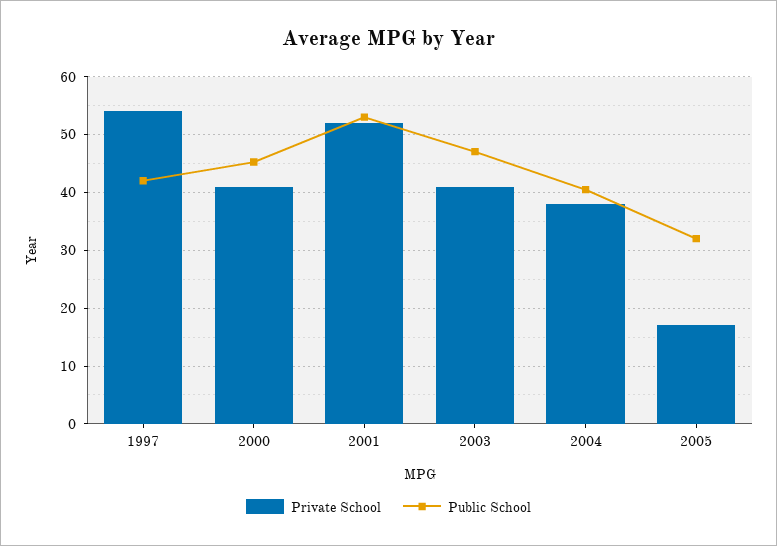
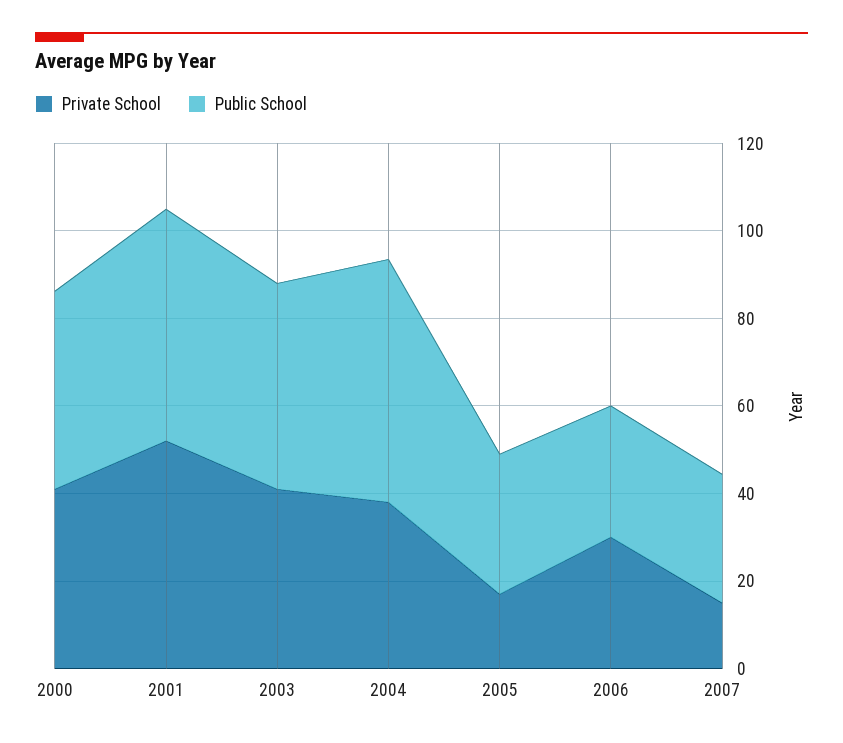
Private School, 1997: 54 -> none
Public School, 1997: 42 -> none
Public School, 2004: 40 -> 55
Private School, 2006: none -> 30
Public School, 2006: none -> 30
Private School, 2007: none -> 15
Public School, 2007: none -> 30

